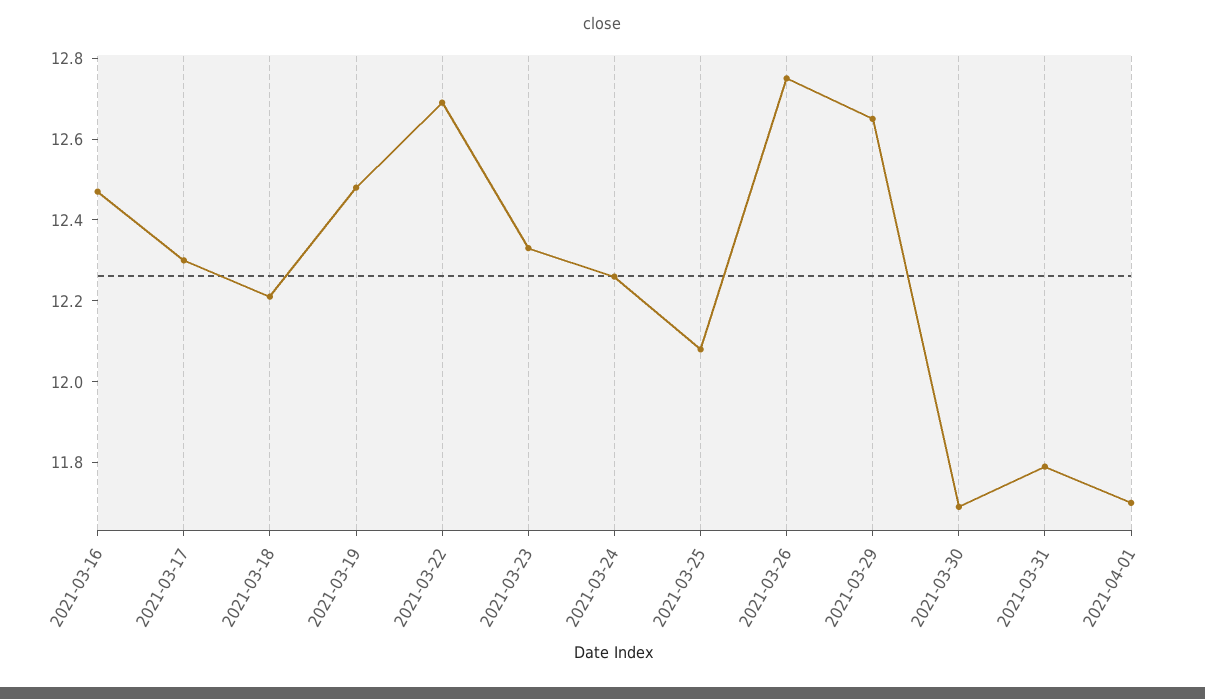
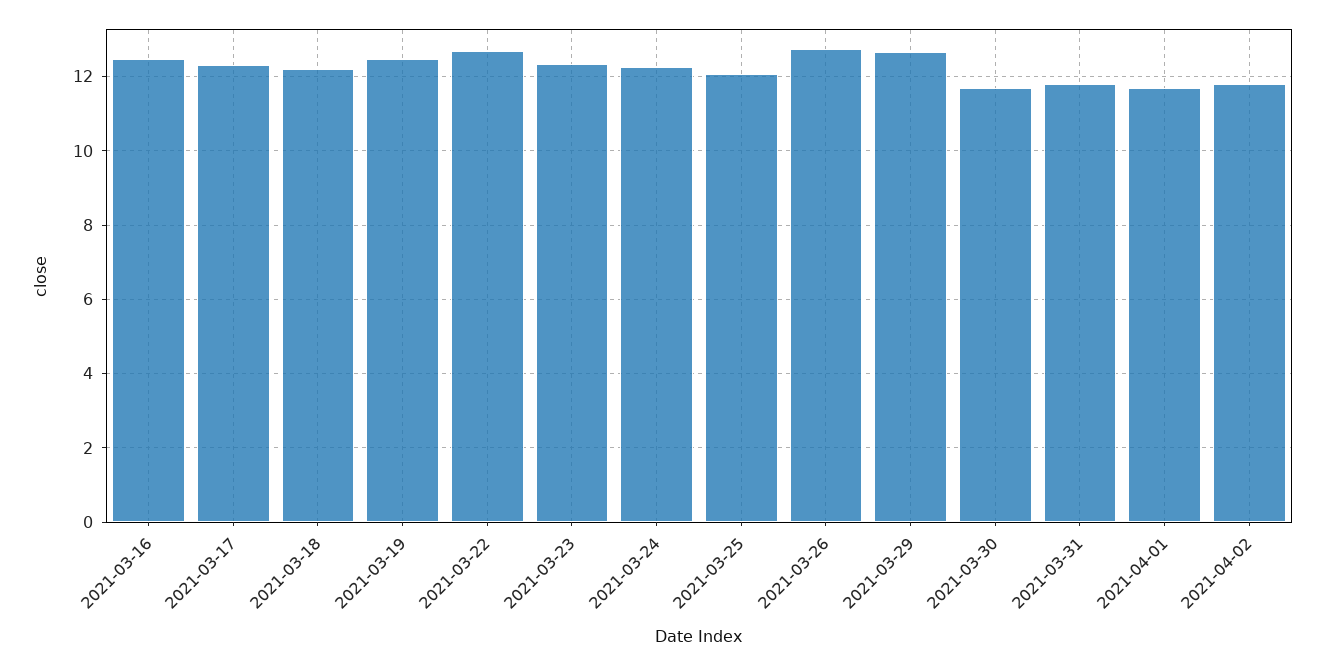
2021-04-02: none -> 11.8

